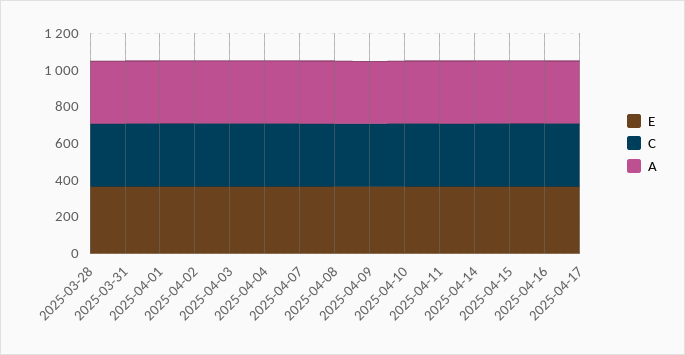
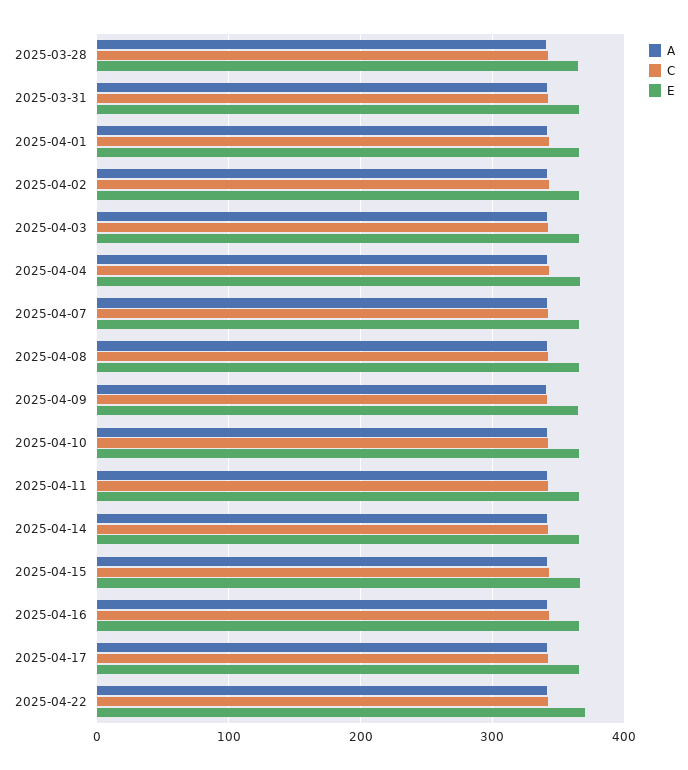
A, 2025-04-22: none -> 340
C, 2025-04-22: none -> 340
E, 2025-04-22: none -> 370

